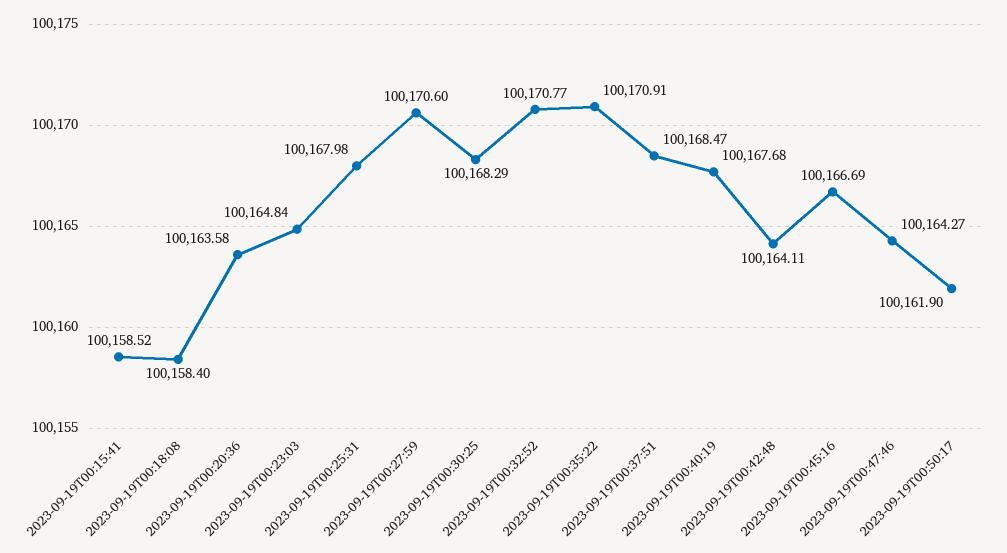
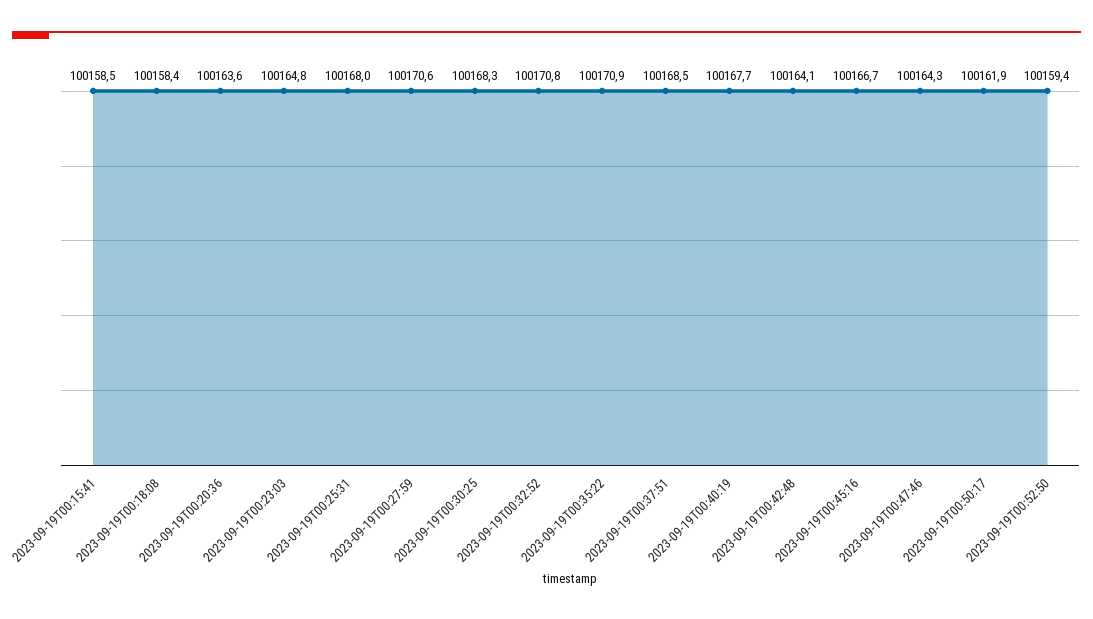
2023-09-19T00:52:50: none -> 100159.4

